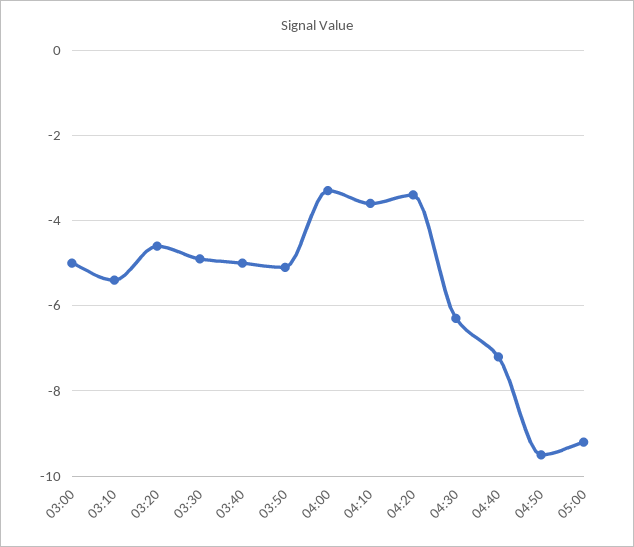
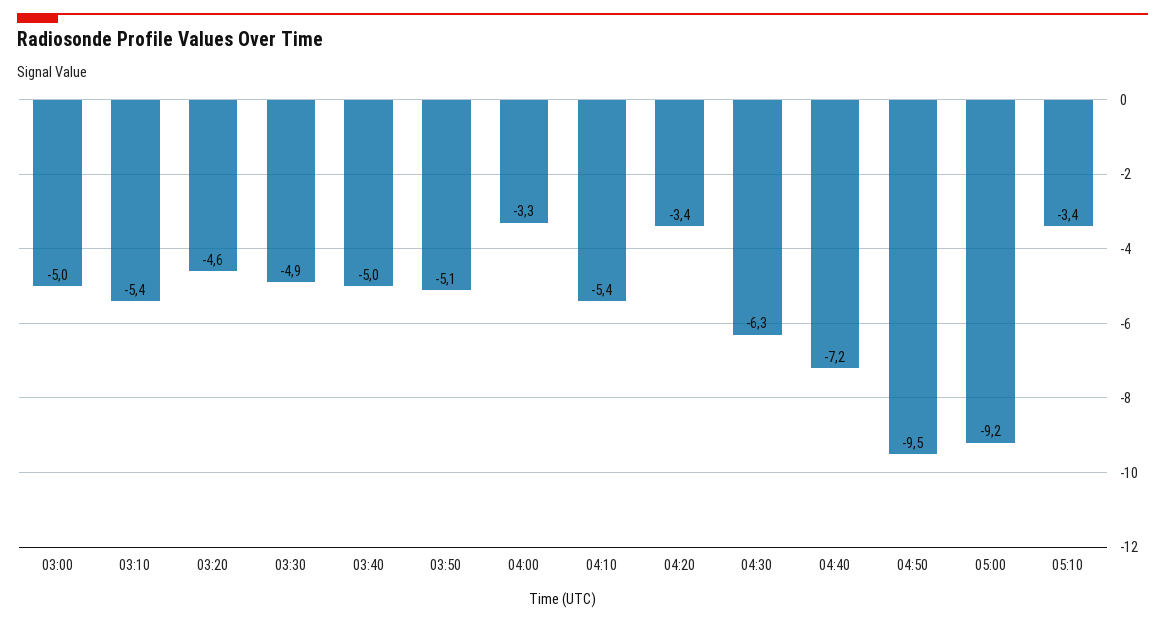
04:10: -3.5 -> -5.4
05:10: none -> -3.4

